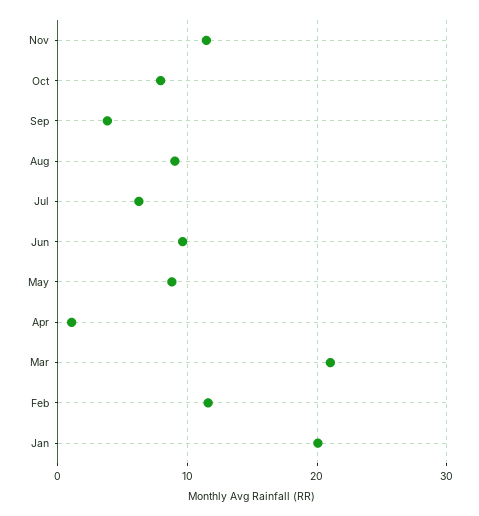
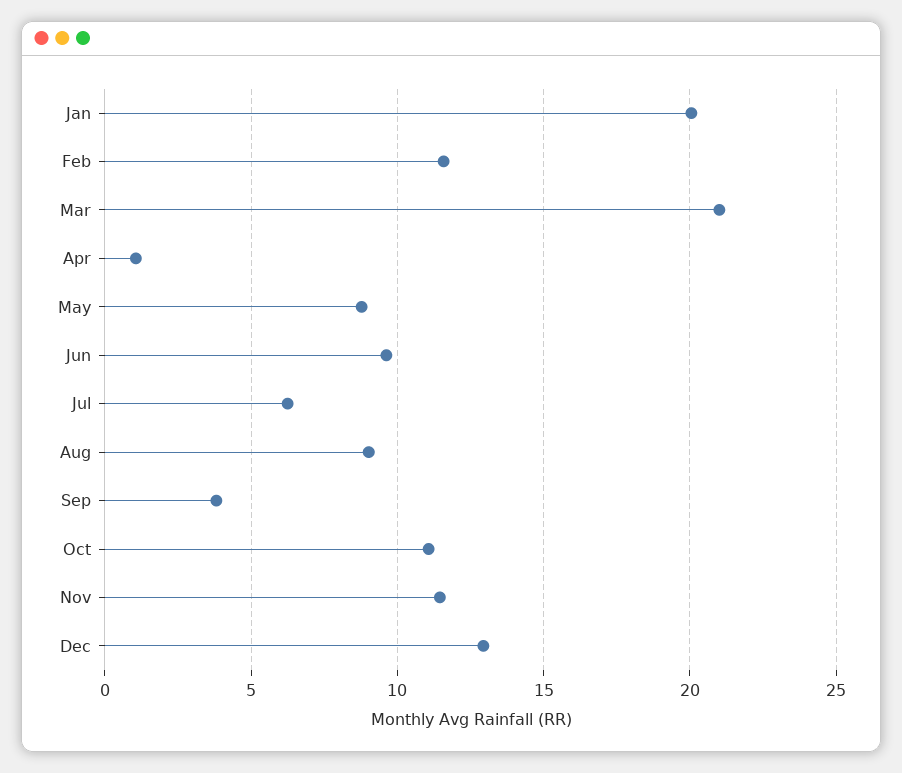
Oct: 8 -> 11
Dec: none -> 13

